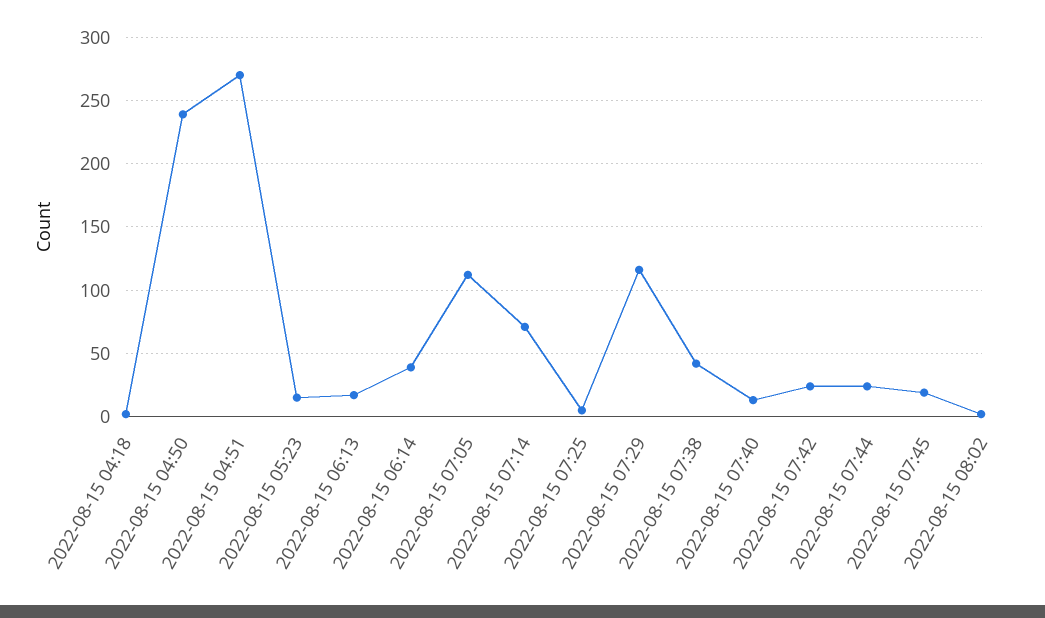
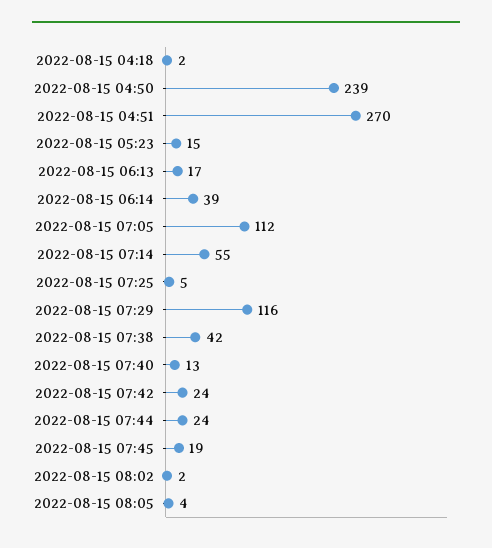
2022-08-15 07:14: 70 -> 55
2022-08-15 08:05: none -> 4

